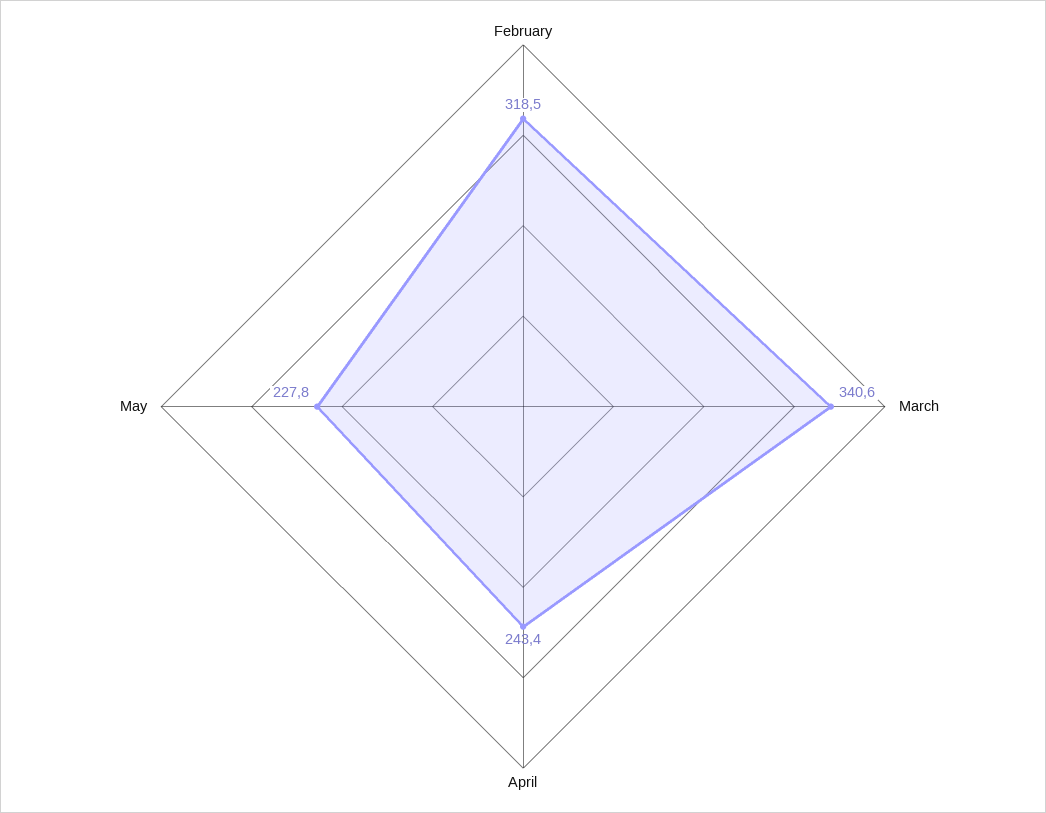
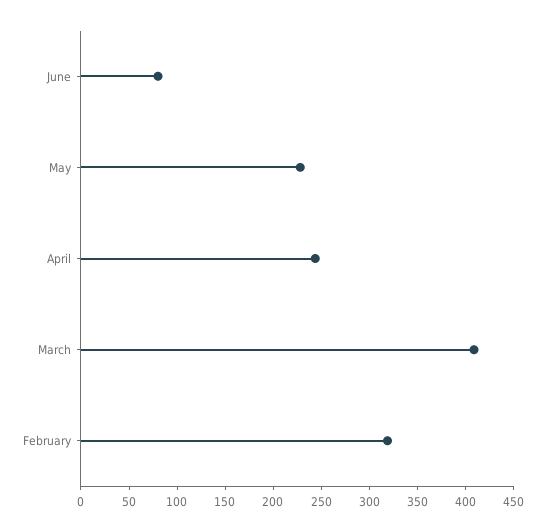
March: 340.6 -> 410
June: none -> 80

